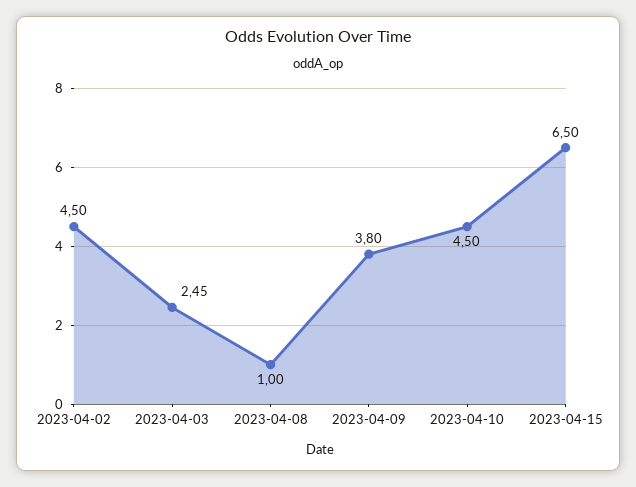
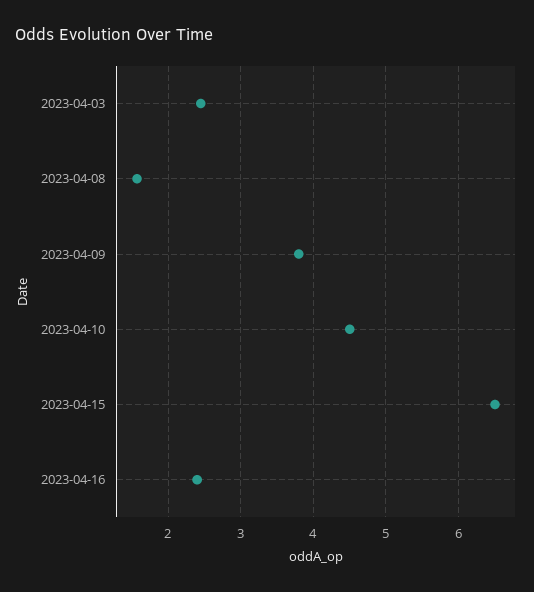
2023-04-02: 4.5 -> none
2023-04-08: 1 -> 1.6
2023-04-16: none -> 2.4

